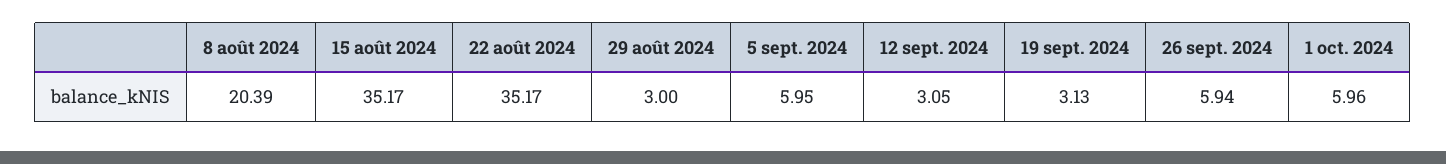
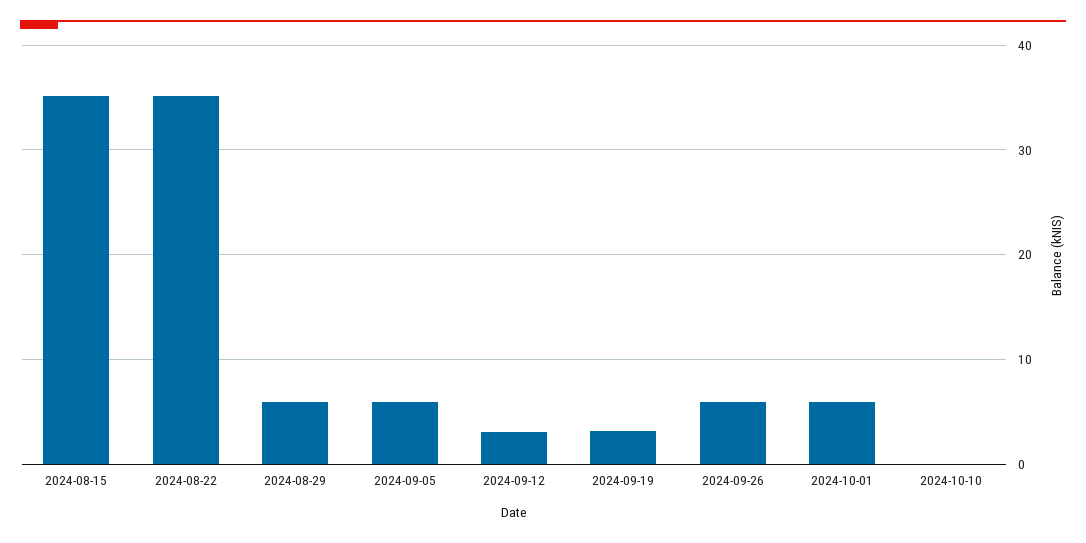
8 août 2024: 20.39 -> none
29 août 2024: 3 -> 6
2024-10-10: none -> 0

